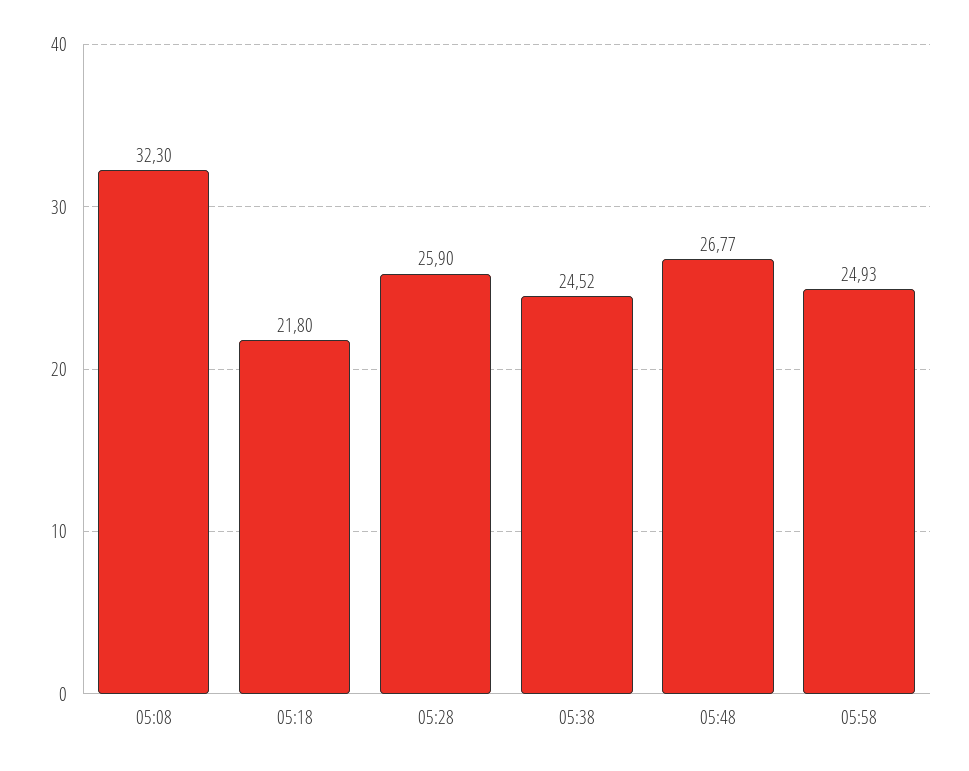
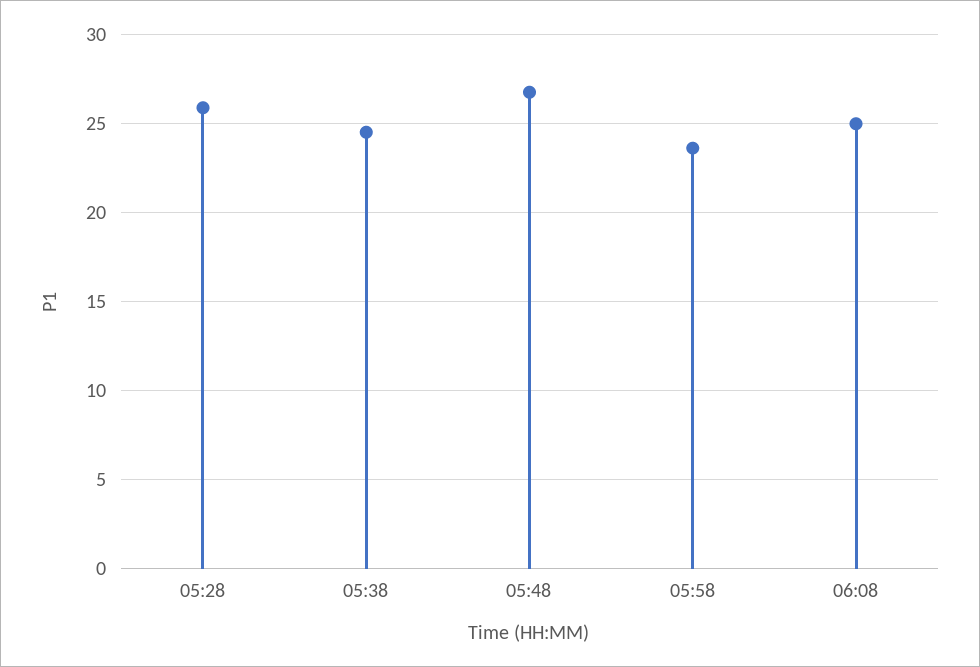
05:08: 32.3 -> none
05:18: 21.8 -> none
05:58: 24.93 -> 23.5
06:08: none -> 25

